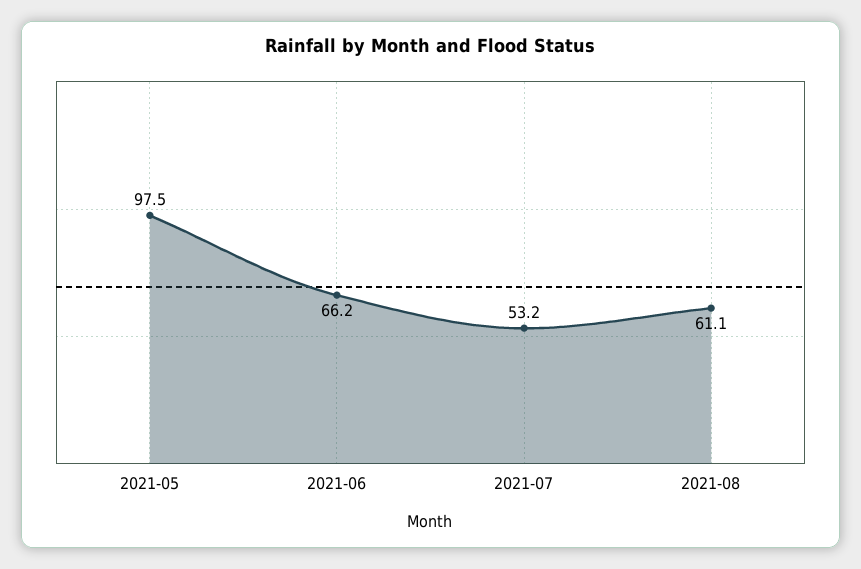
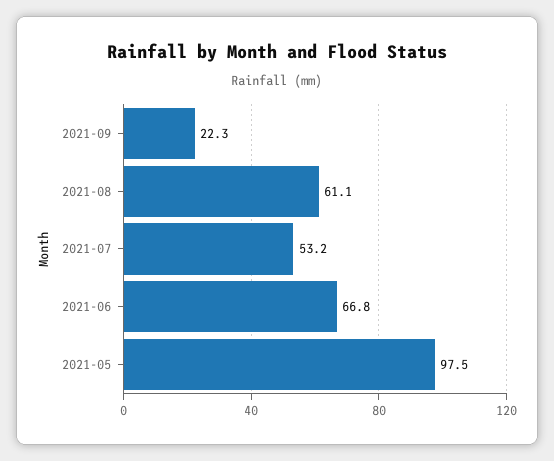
2021-06: 66.2 -> 66.8
2021-09: none -> 22.3

